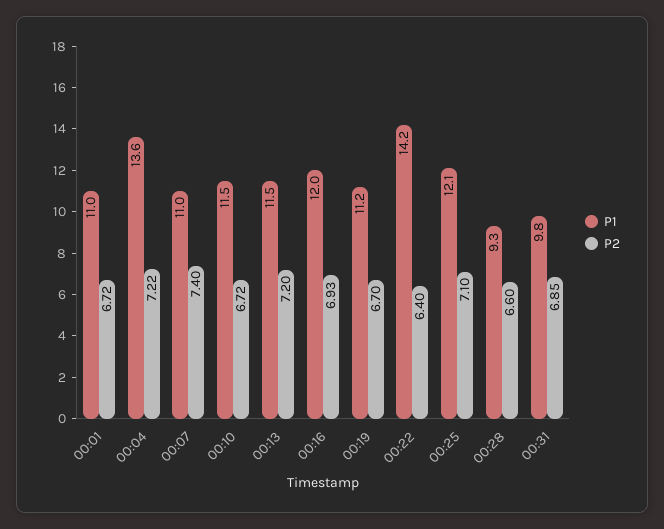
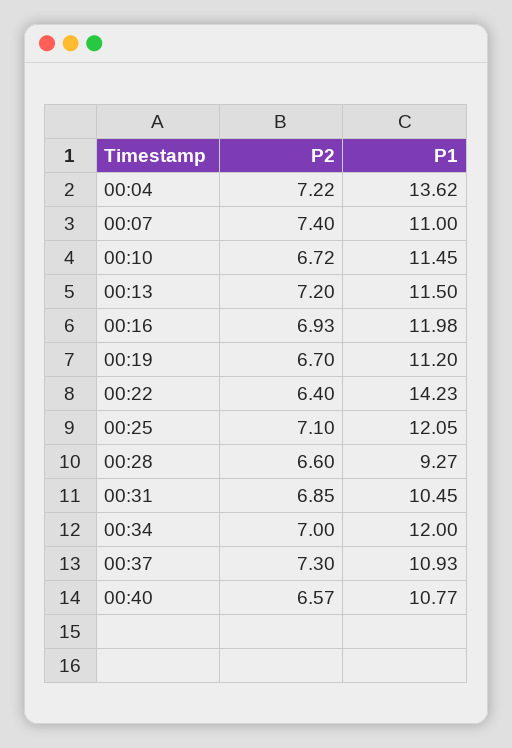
P1, 00:01: 11 -> none
P2, 00:01: 6.72 -> none
P1, 00:31: 9.8 -> 10.45
P2, 00:34: none -> 7
P1, 00:34: none -> 12
P2, 00:37: none -> 7.3
P1, 00:37: none -> 10.93
P2, 00:40: none -> 6.57
P1, 00:40: none -> 10.77

